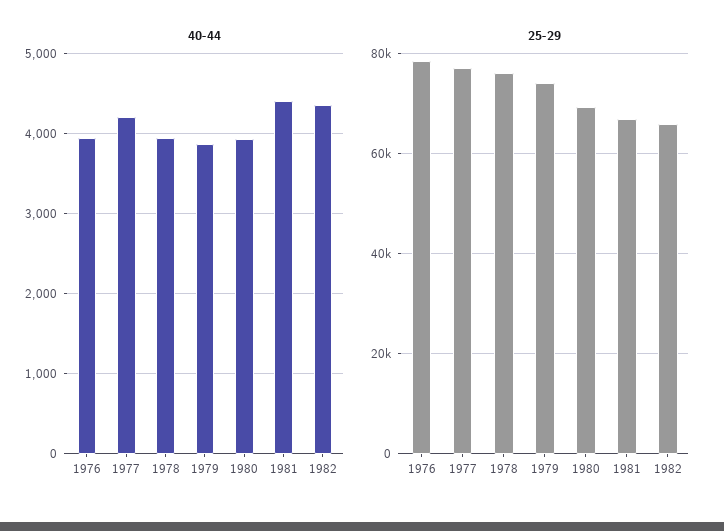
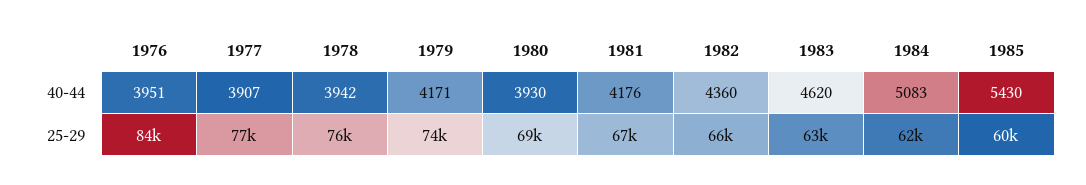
40-44, 1977: 4200 -> 3907
40-44, 1979: 3900 -> 4171
40-44, 1981: 4400 -> 4176
25-29, 1976: 78000 -> 84000
40-44, 1983: none -> 4620
40-44, 1984: none -> 5083
40-44, 1985: none -> 5430
25-29, 1983: none -> 63000
25-29, 1984: none -> 62000
25-29, 1985: none -> 60000

